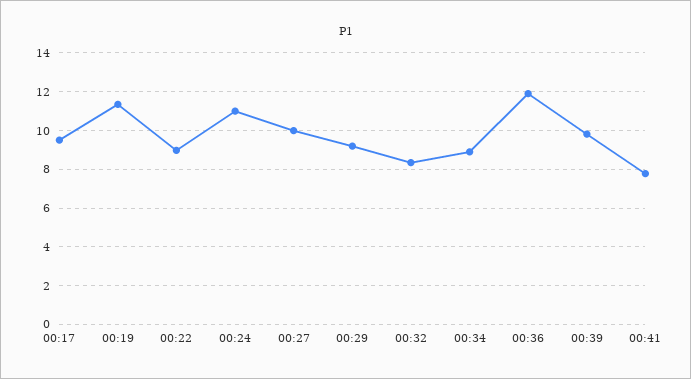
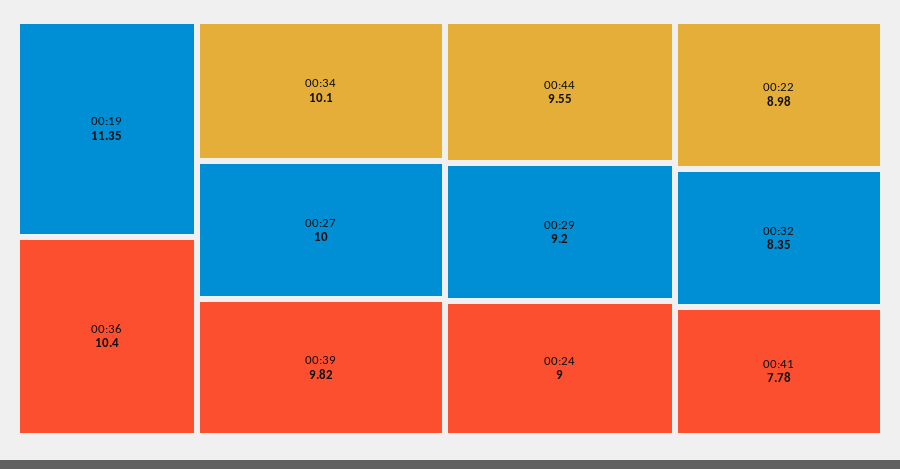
00:17: 9.5 -> none
00:24: 11 -> 9
00:34: 9 -> 10.1
00:36: 12 -> 10.4
00:44: none -> 9.55

